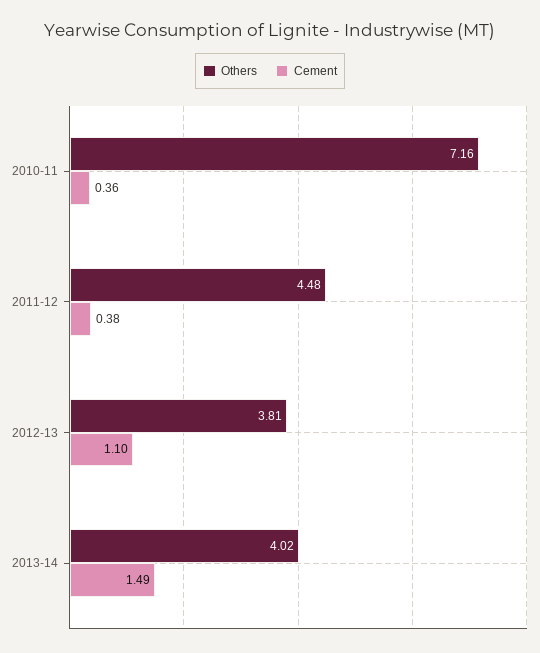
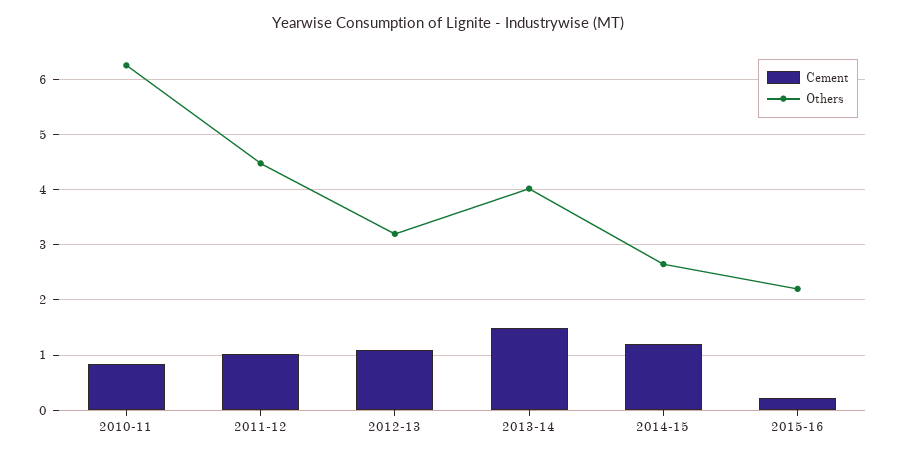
Others, 2010-11: 7.16 -> 6.2
Cement, 2010-11: 0.36 -> 0.8
Cement, 2011-12: 0.38 -> 1
Others, 2012-13: 3.81 -> 3.2
Cement, 2014-15: none -> 1.2
Others, 2014-15: none -> 2.6
Cement, 2015-16: none -> 0.2
Others, 2015-16: none -> 2.2

